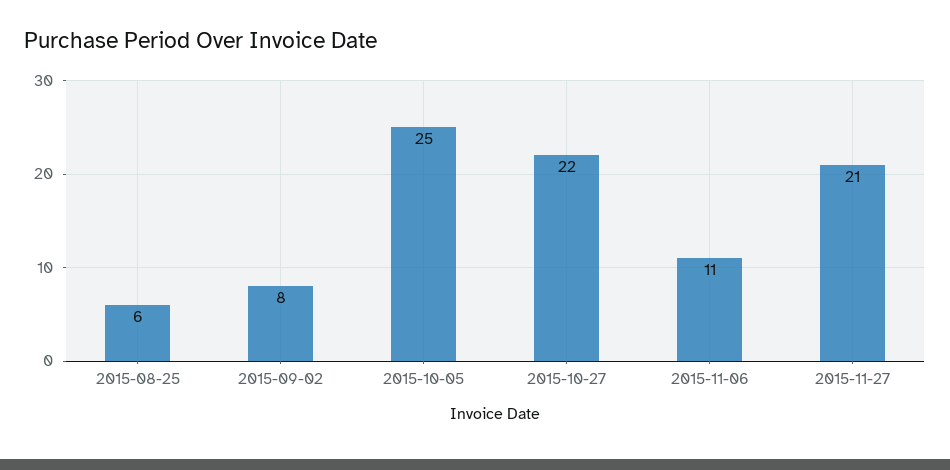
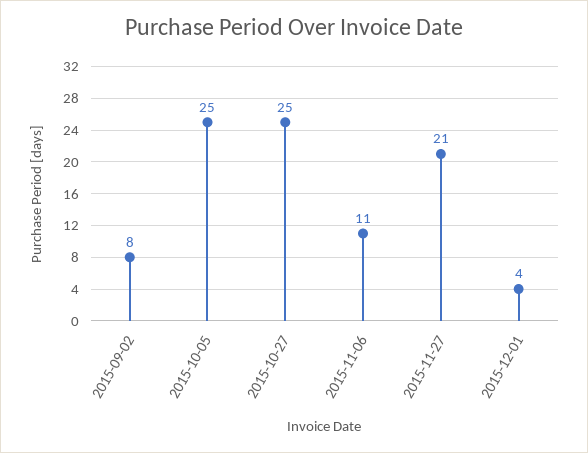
2015-08-25: 6 -> none
2015-10-27: 22 -> 25
2015-12-01: none -> 4

